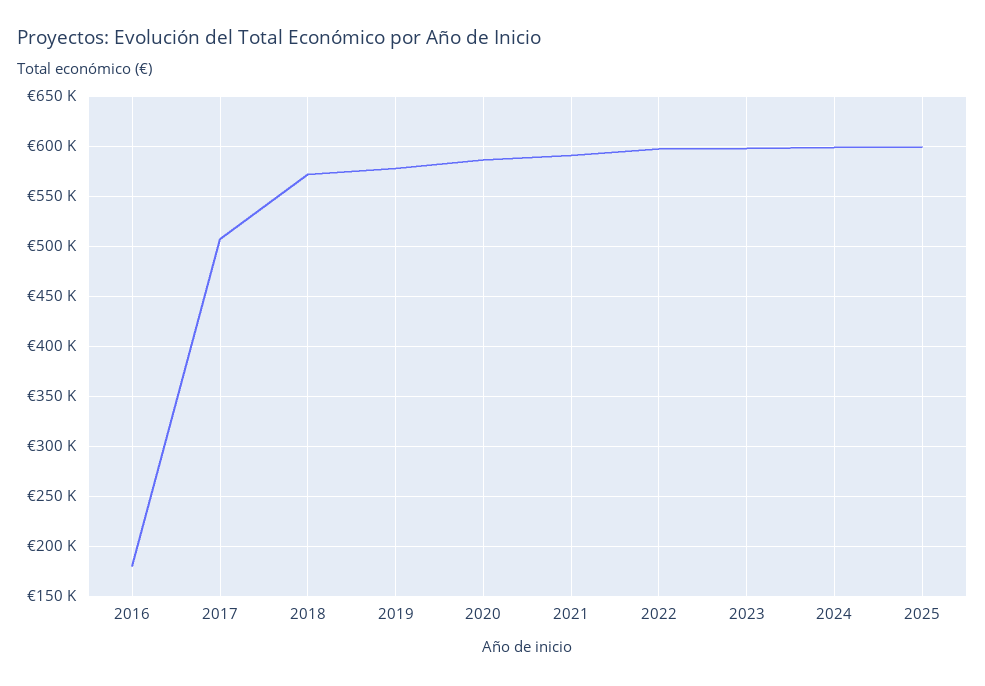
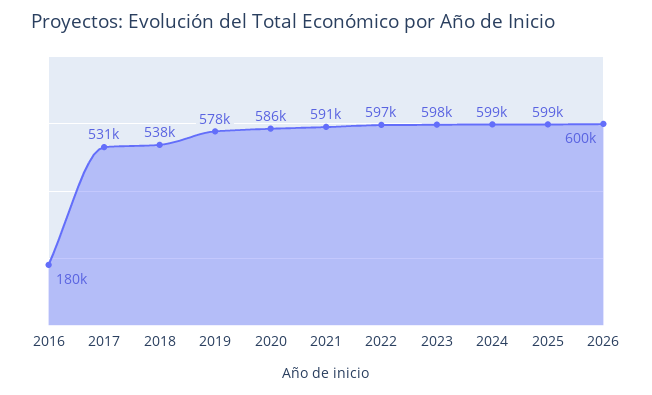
2017: 510000 -> 531000
2018: 570000 -> 538000
2026: none -> 600000

